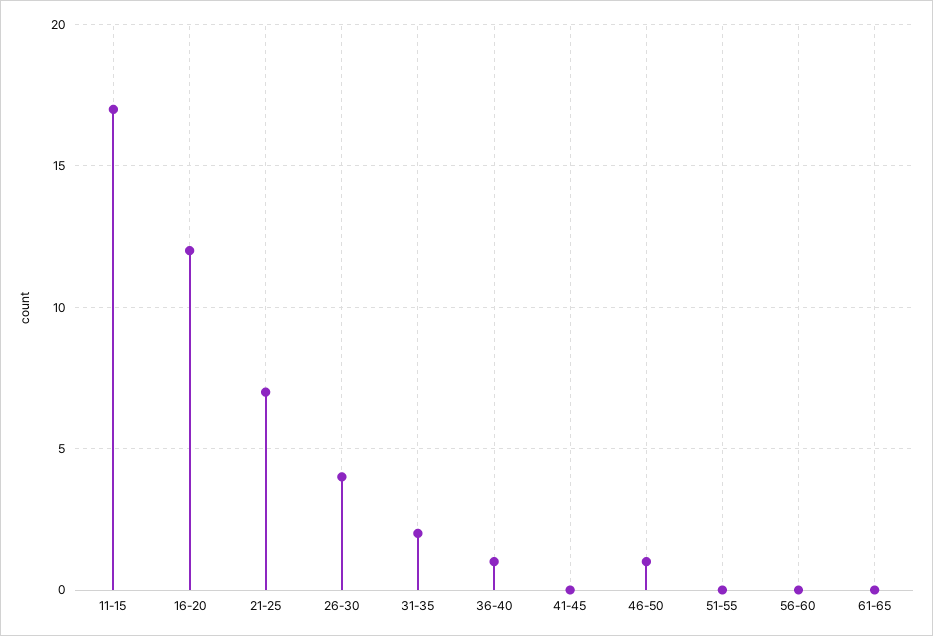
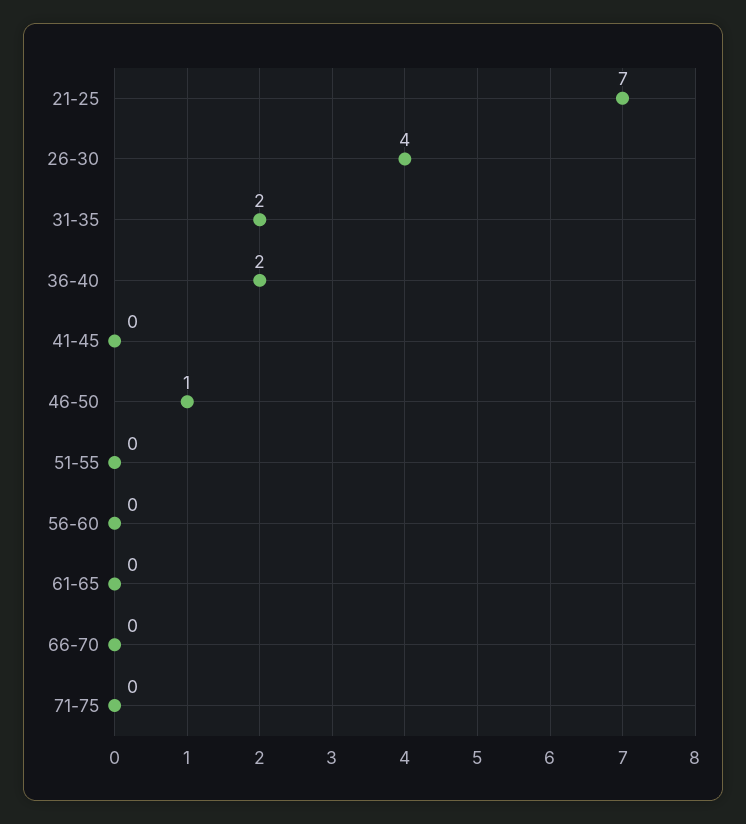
11-15: 17 -> none
16-20: 12 -> none
36-40: 1 -> 2
66-70: none -> 0
71-75: none -> 0

